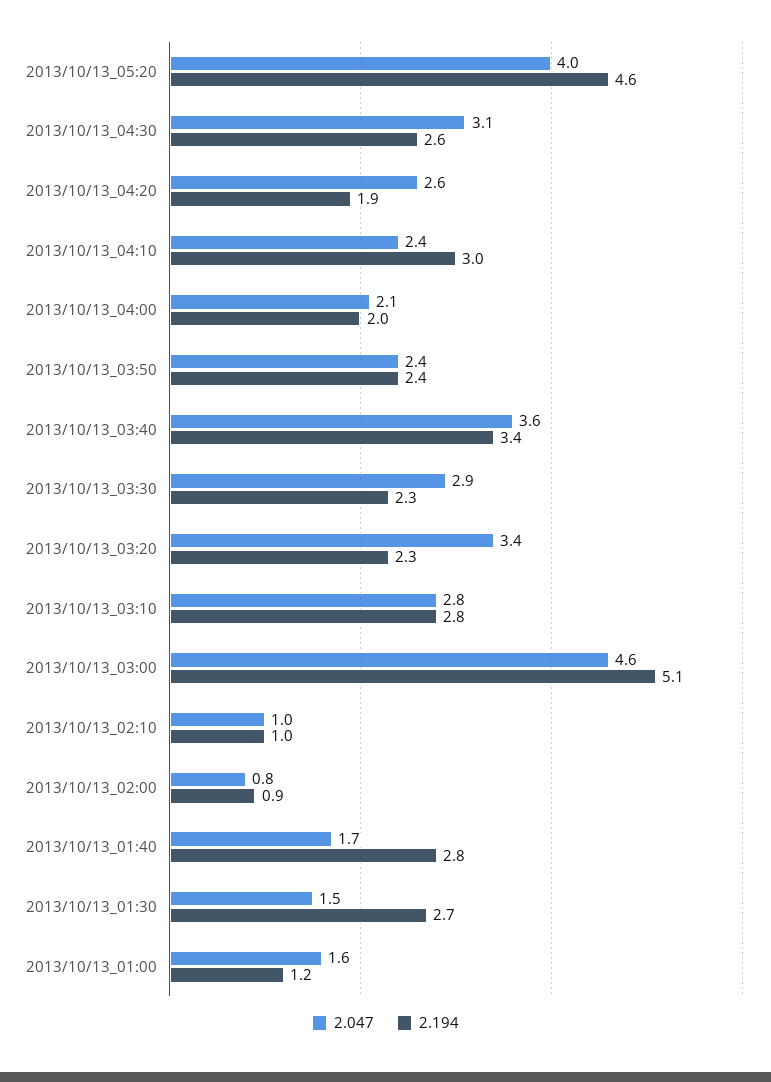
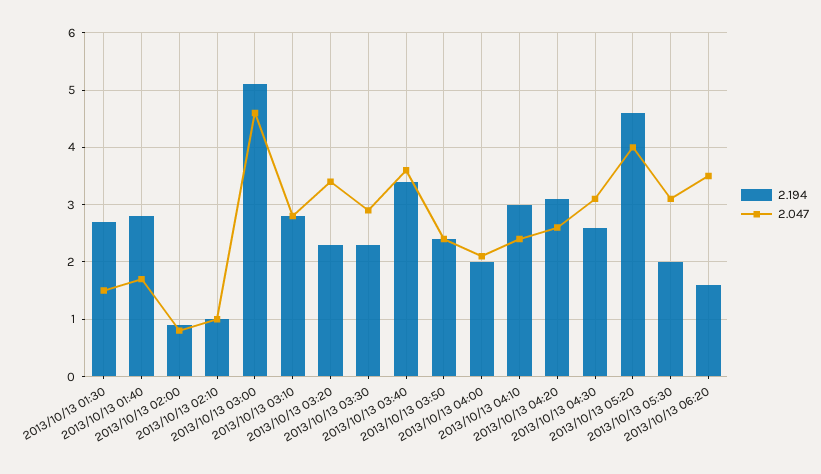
2.194, 2013/10/13_04:20: 1.9 -> 3
2.047, 2013/10/13_01:00: 1.6 -> none
2.194, 2013/10/13_01:00: 1.2 -> none
2.194, 2013/10/13 05:30: none -> 2
2.047, 2013/10/13 05:30: none -> 3
2.194, 2013/10/13 06:20: none -> 1.5
2.047, 2013/10/13 06:20: none -> 3.5

